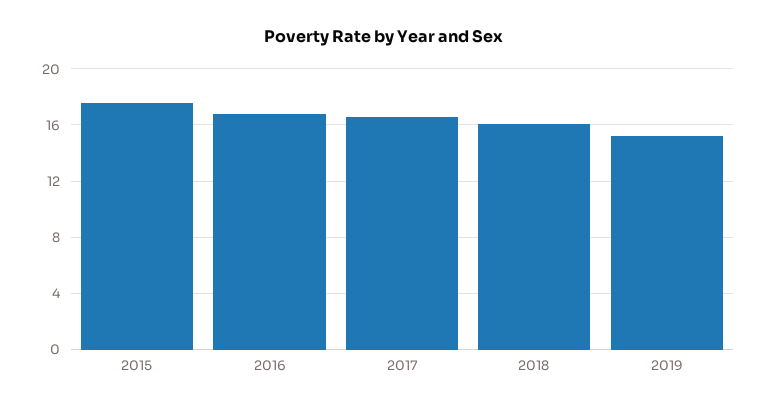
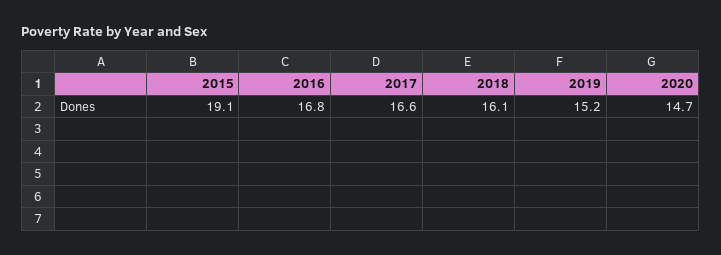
2015: 17.5 -> 19.1
2020: none -> 14.7

